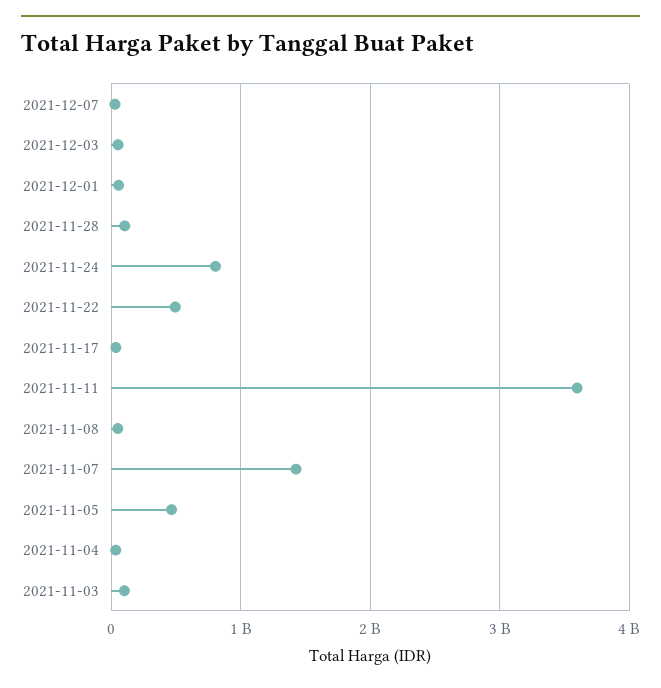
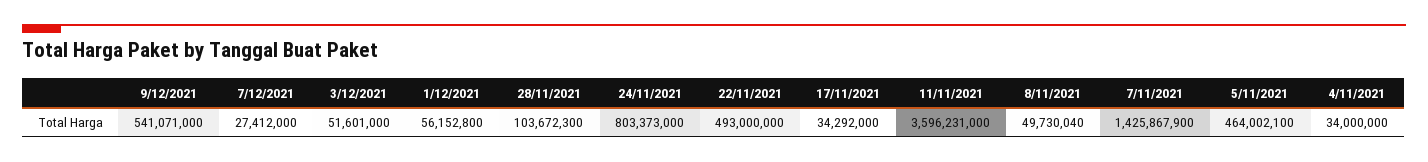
2021-11-03: 100000000 -> none
9/12/2021: none -> 541071000

